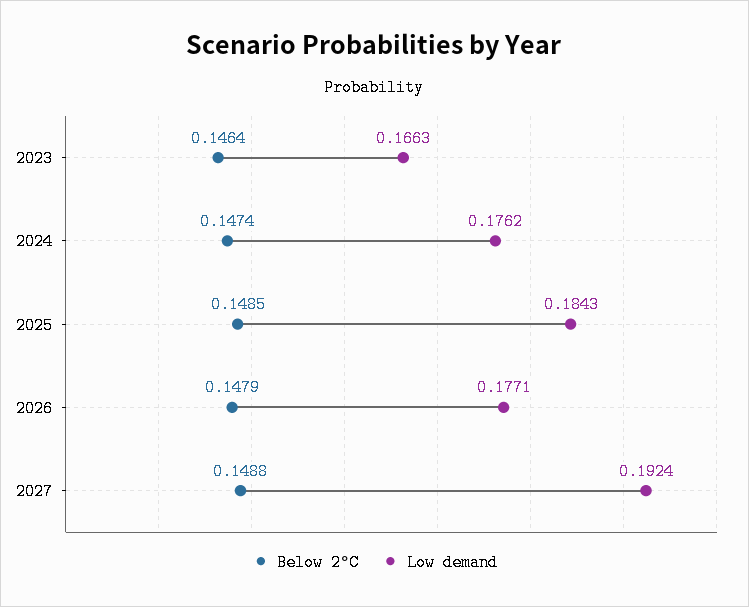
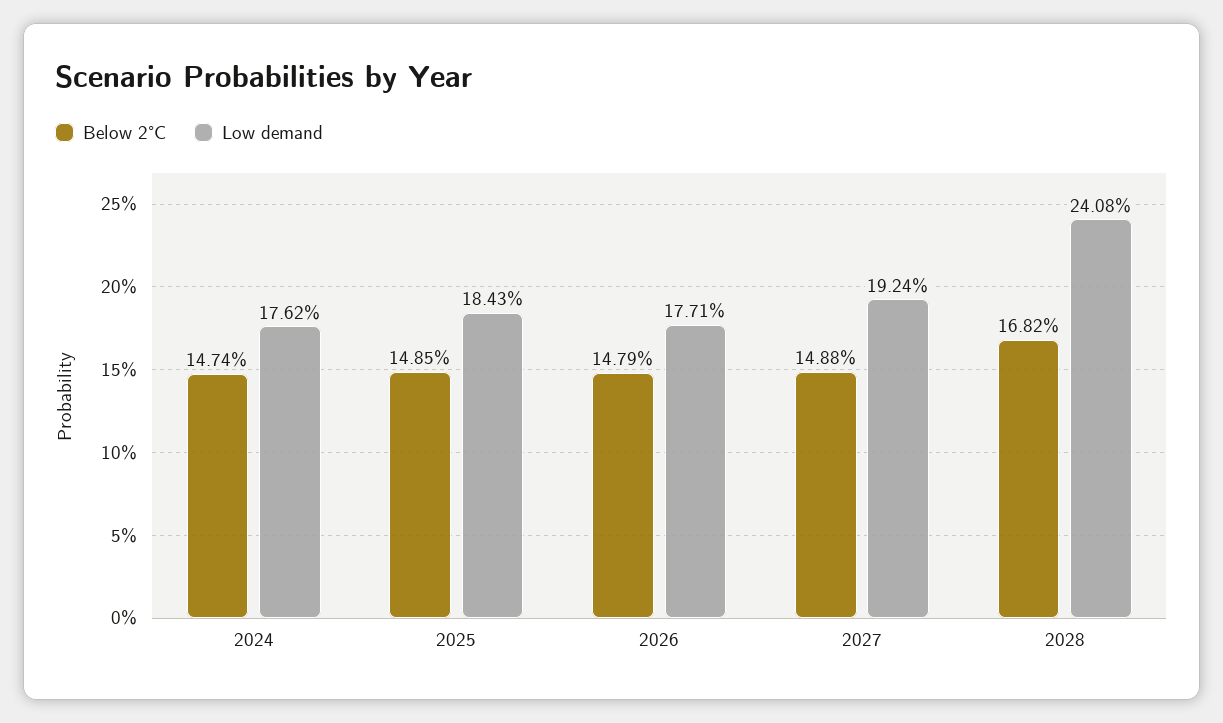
Below 2°C, 2023: 0.1464 -> none
Low demand, 2023: 0.1663 -> none
Below 2°C, 2028: none -> 0.1682
Low demand, 2028: none -> 0.2408

